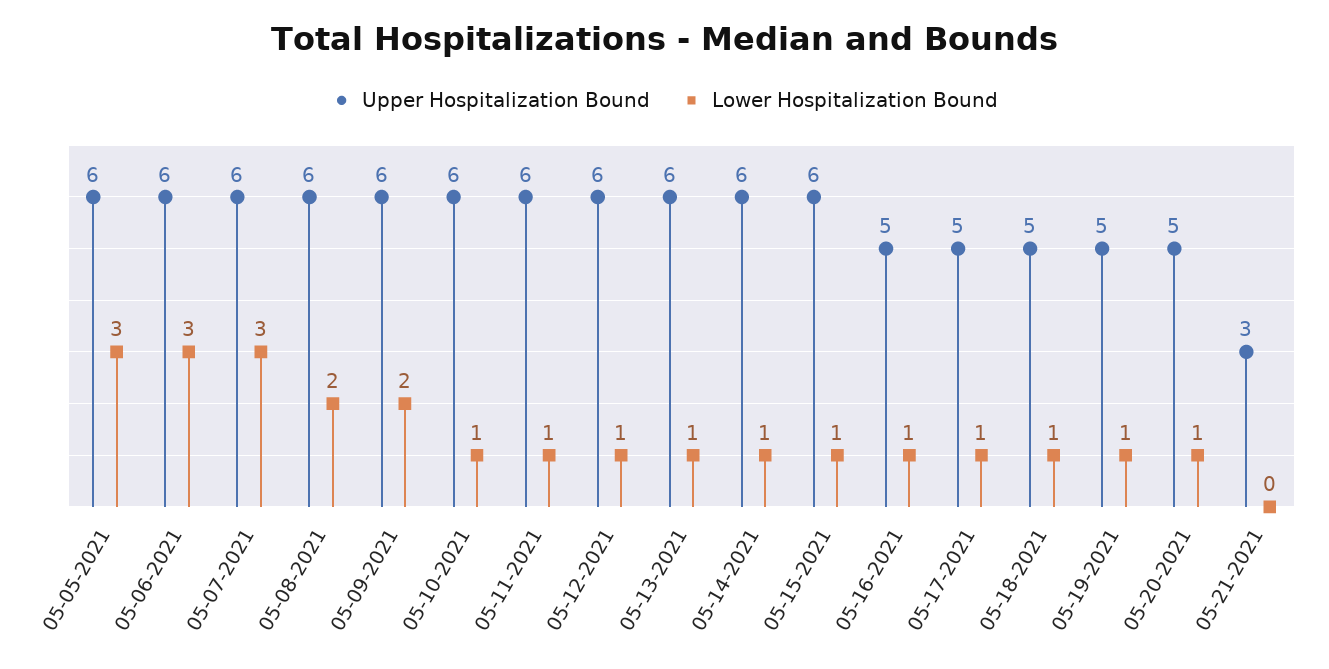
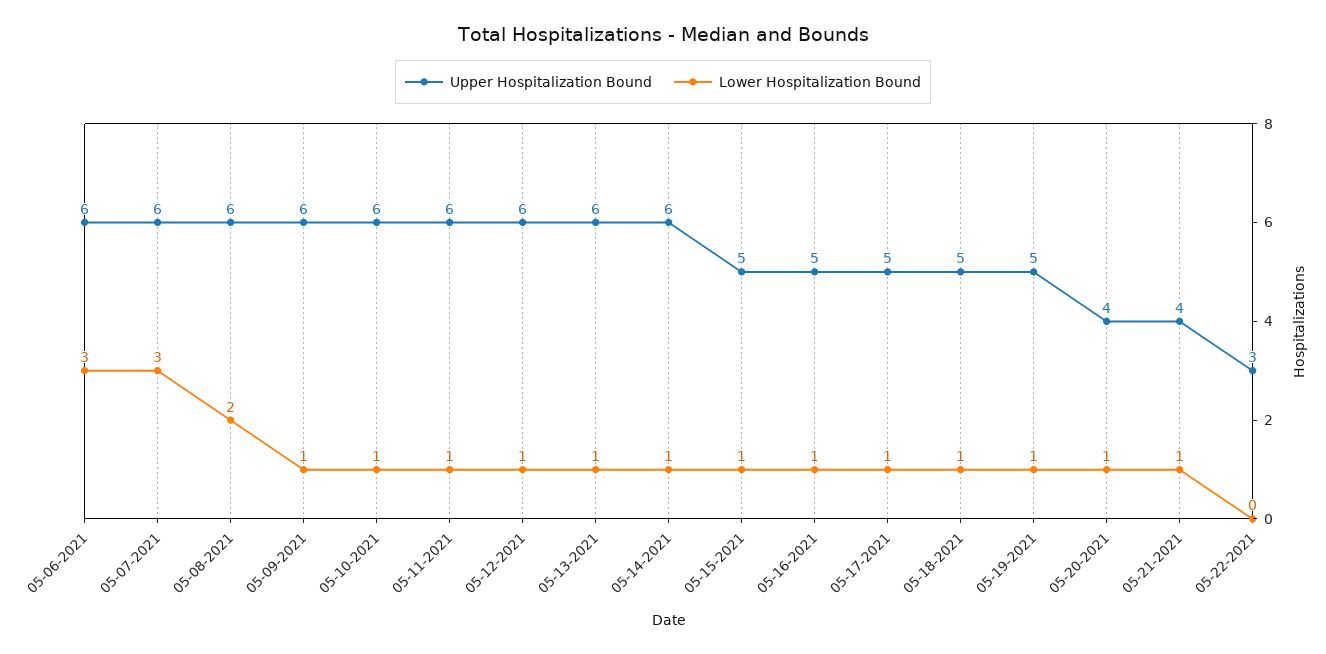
Upper Hospitalization Bound, 05-05-2021: 6 -> none
Lower Hospitalization Bound, 05-05-2021: 3 -> none
Lower Hospitalization Bound, 05-09-2021: 2 -> 1
Upper Hospitalization Bound, 05-15-2021: 6 -> 5
Upper Hospitalization Bound, 05-20-2021: 5 -> 4
Upper Hospitalization Bound, 05-21-2021: 3 -> 4
Lower Hospitalization Bound, 05-21-2021: 0 -> 1
Upper Hospitalization Bound, 05-22-2021: none -> 3
Lower Hospitalization Bound, 05-22-2021: none -> 0

